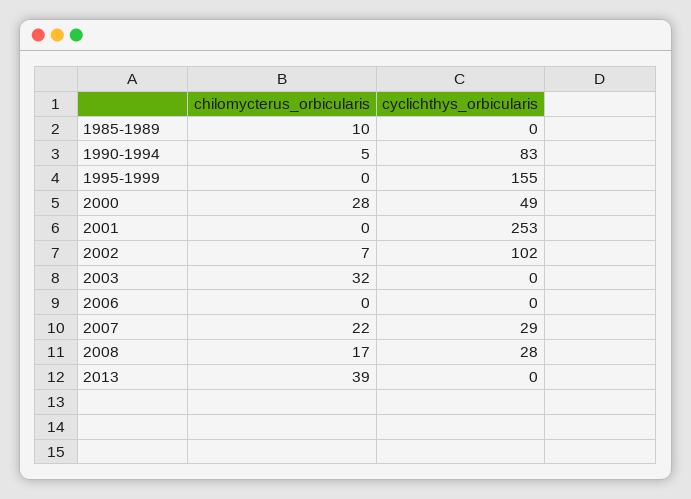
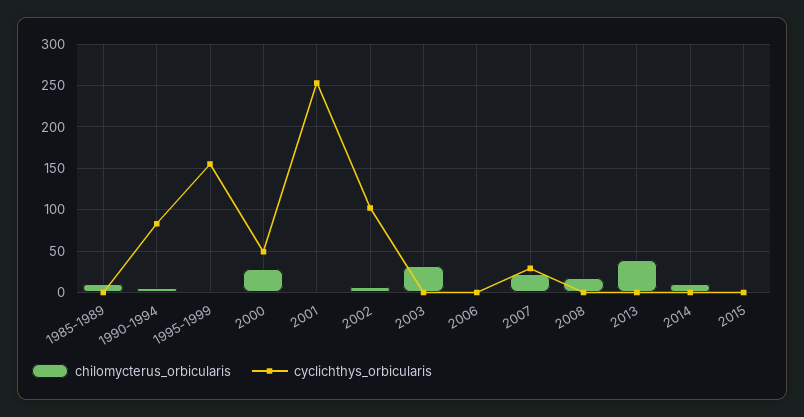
cyclichthys_orbicularis, 2008: 28 -> 0
chilomycterus_orbicularis, 2014: none -> 10
cyclichthys_orbicularis, 2014: none -> 0
chilomycterus_orbicularis, 2015: none -> 0
cyclichthys_orbicularis, 2015: none -> 0

